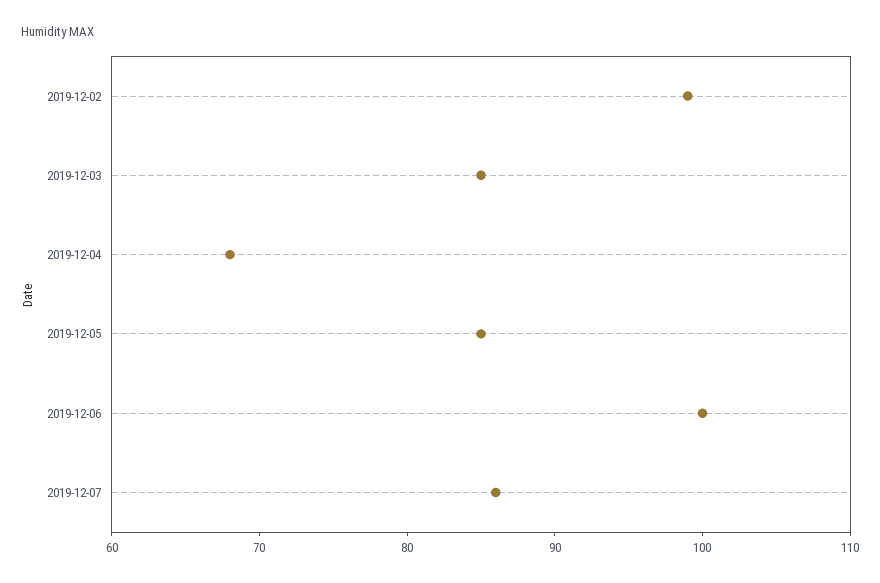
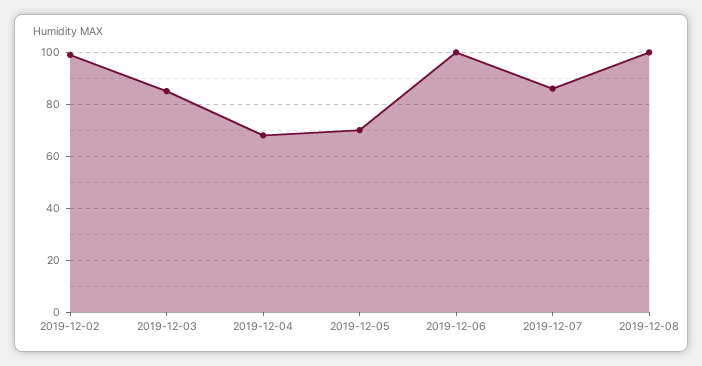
2019-12-05: 85 -> 70
2019-12-08: none -> 100

